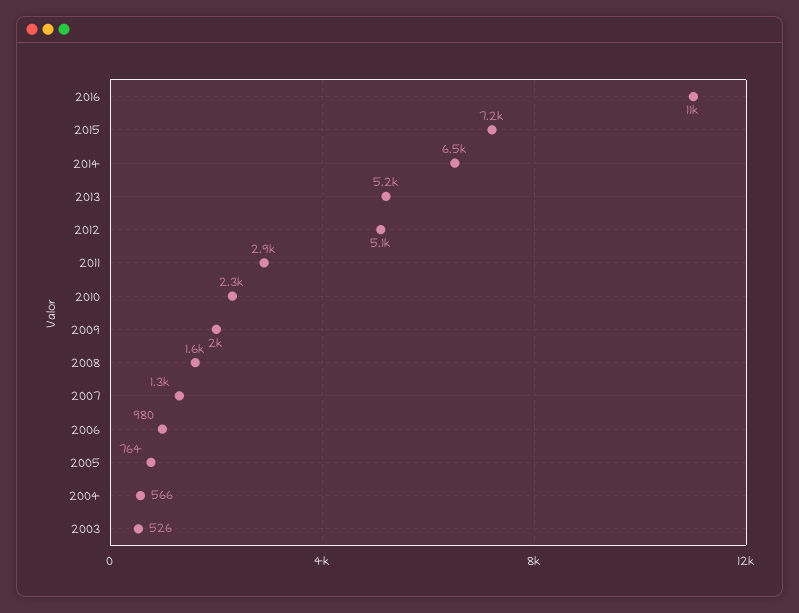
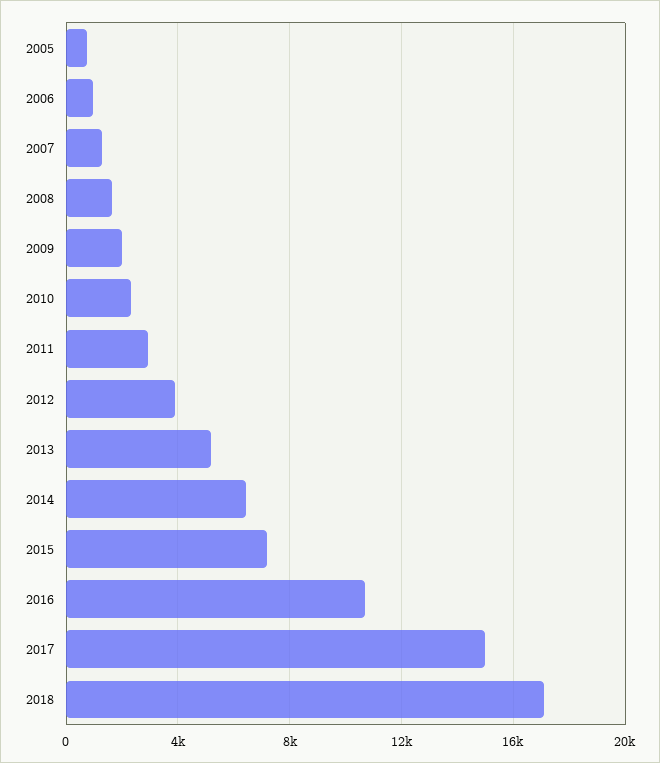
2012: 5100 -> 4000
2004: 566 -> none
2003: 526 -> none
2017: none -> 15000
2018: none -> 17000

